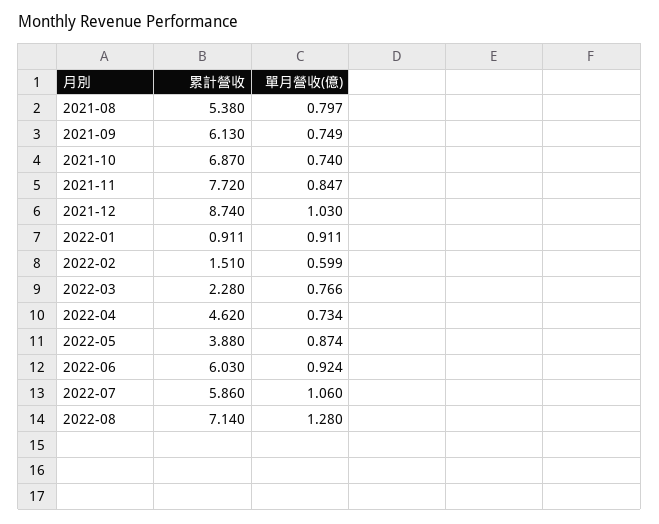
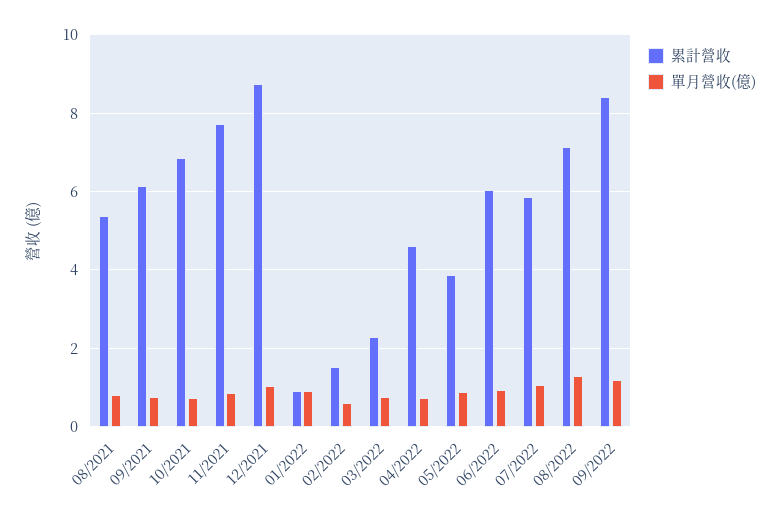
累計營收, 09/2022: none -> 8.4
單月營收(億), 09/2022: none -> 1.2

